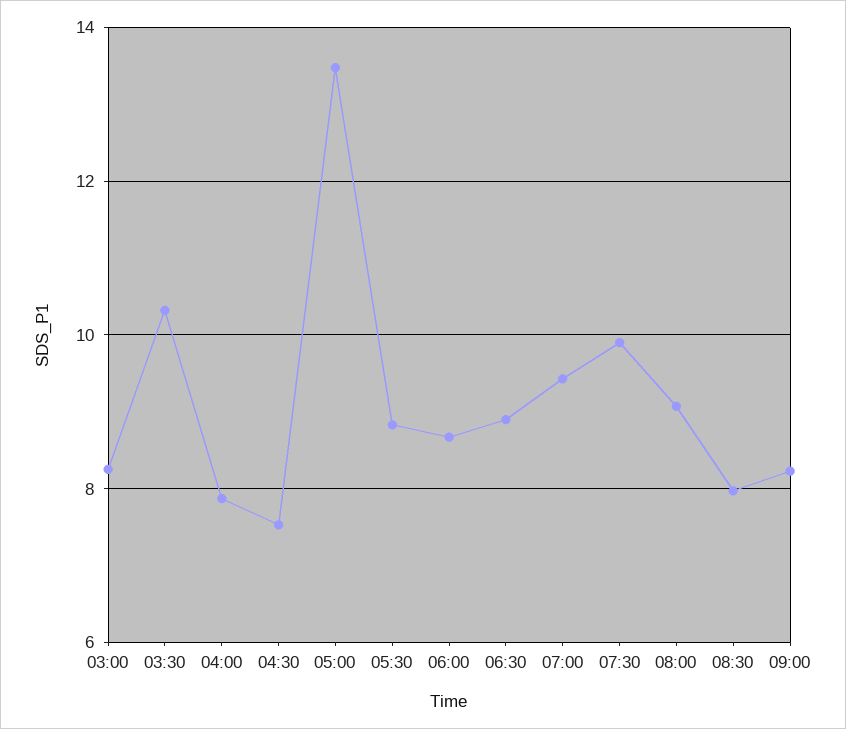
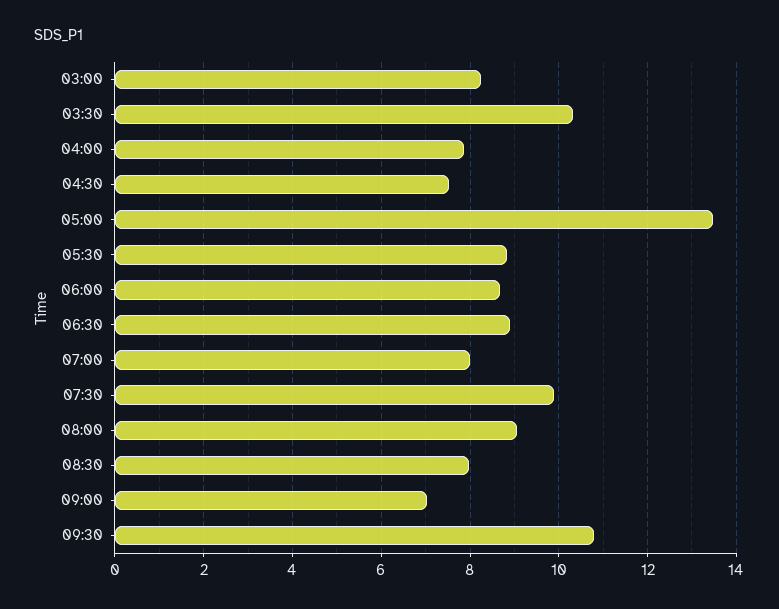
07:00: 9.4 -> 8
09:00: 8.2 -> 7
09:30: none -> 10.8

